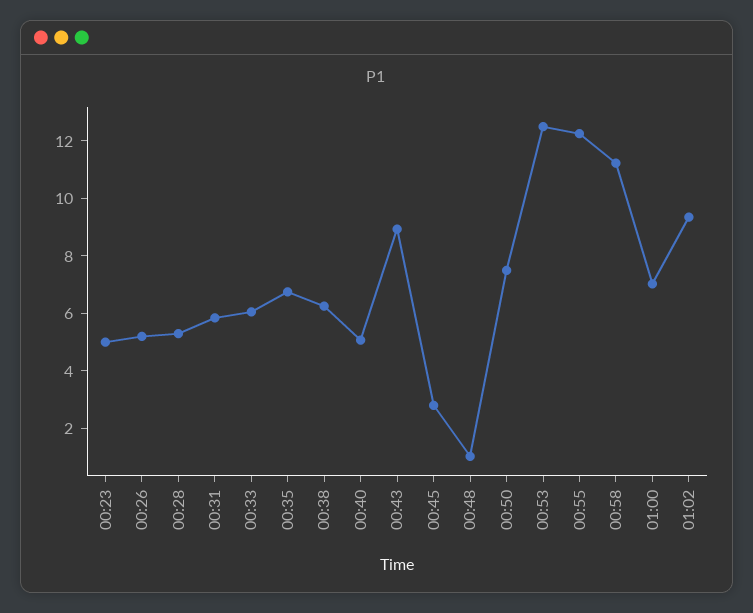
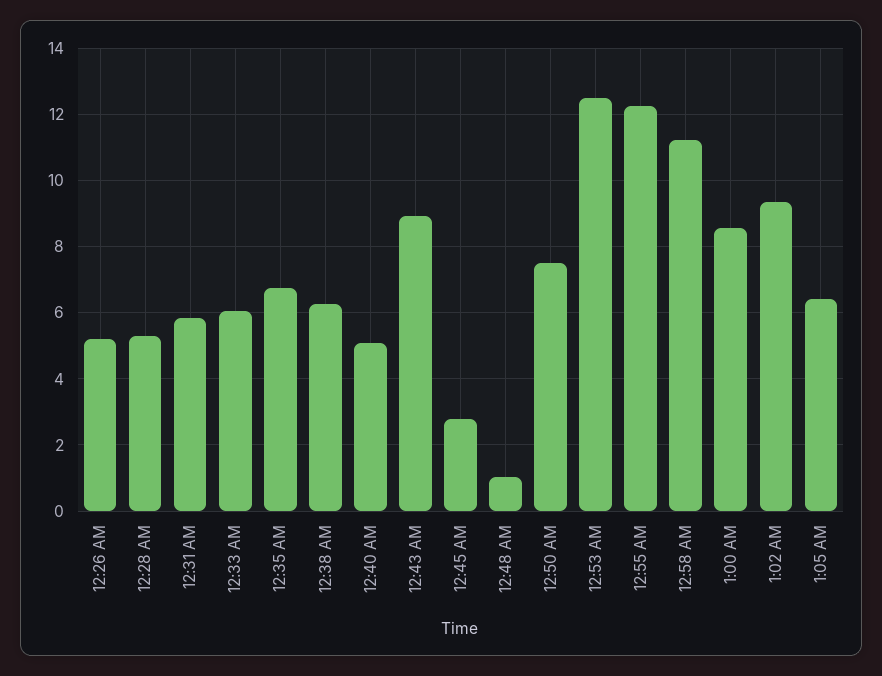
00:23: 5 -> none
01:00: 7 -> 8.6
1:05 AM: none -> 6.4

